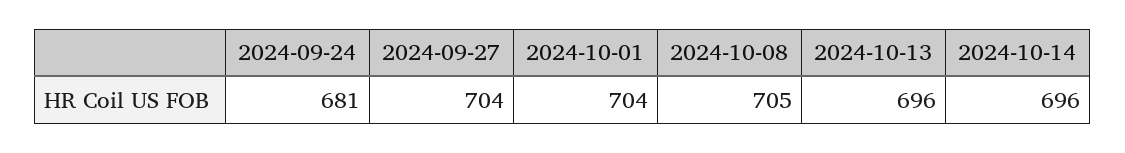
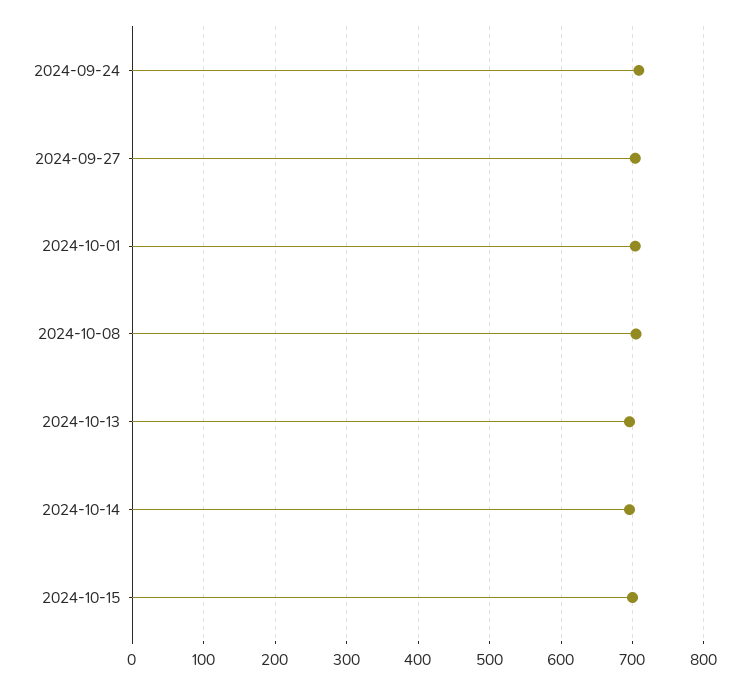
2024-09-24: 681 -> 710
2024-10-15: none -> 700

